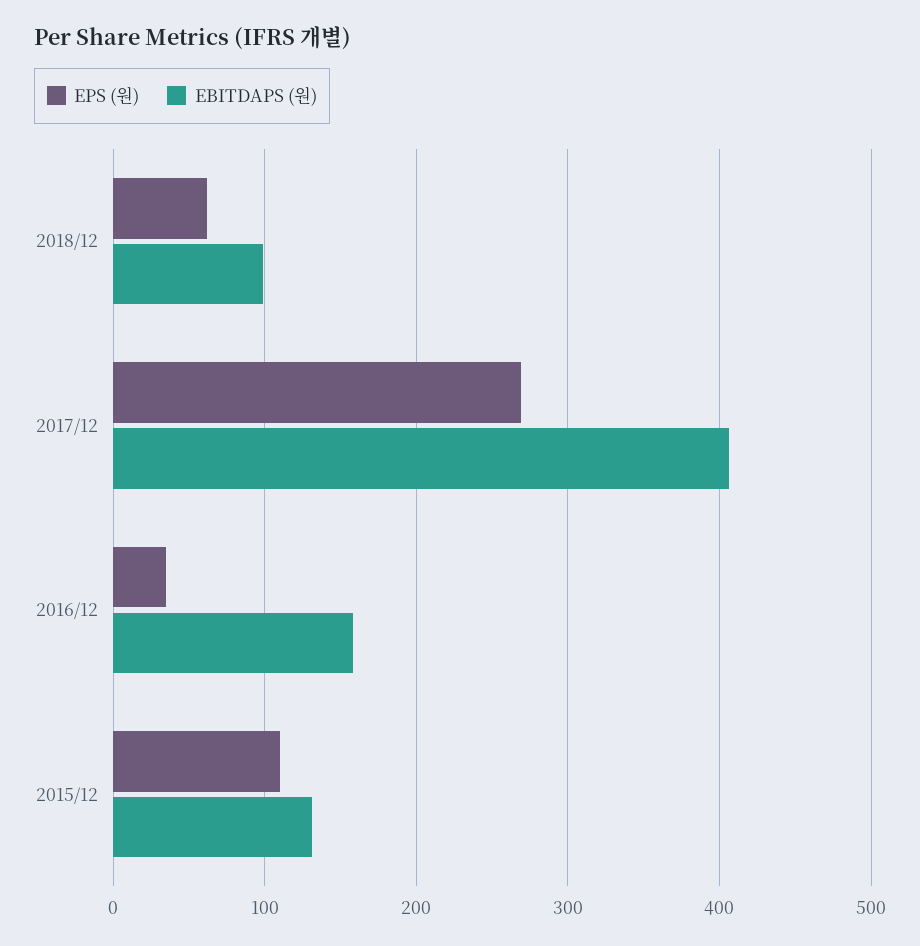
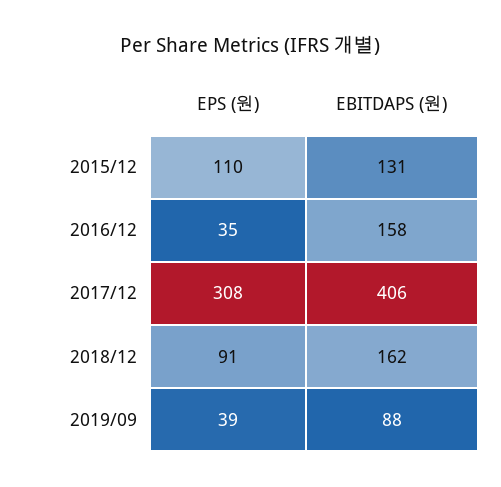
EPS (원), 2018/12: 60 -> 91
EBITDAPS (원), 2018/12: 100 -> 162
EPS (원), 2017/12: 270 -> 308
EPS (원), 2019/09: none -> 39
EBITDAPS (원), 2019/09: none -> 88

